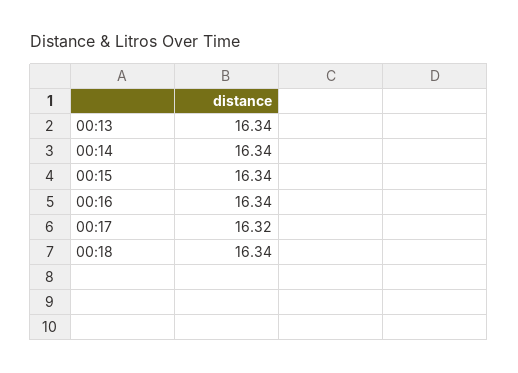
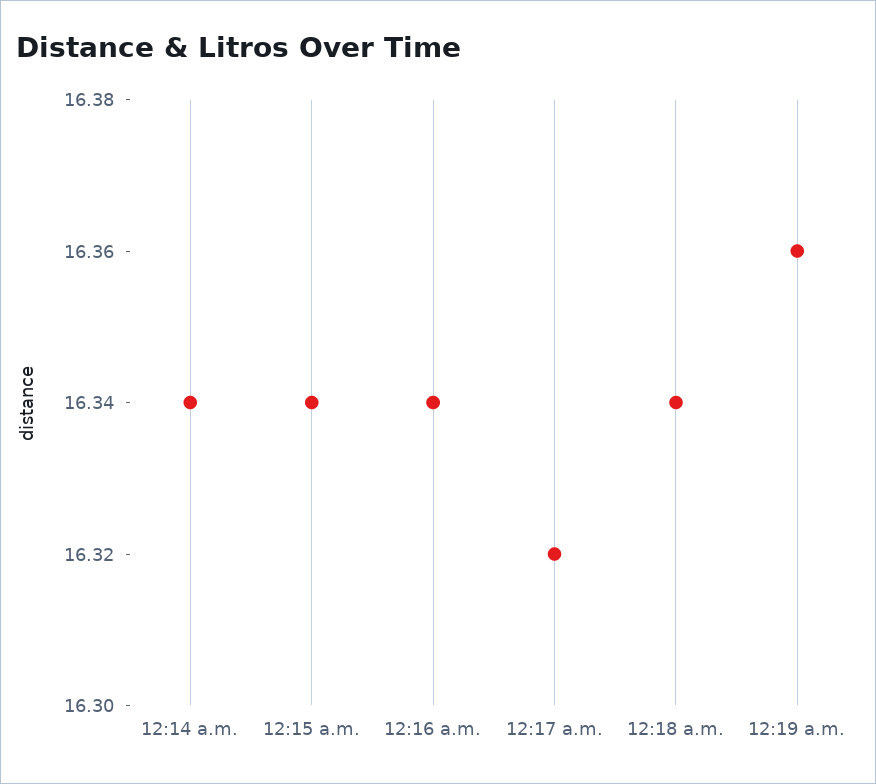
00:13: 16.34 -> none
12:19 a.m.: none -> 16.36

